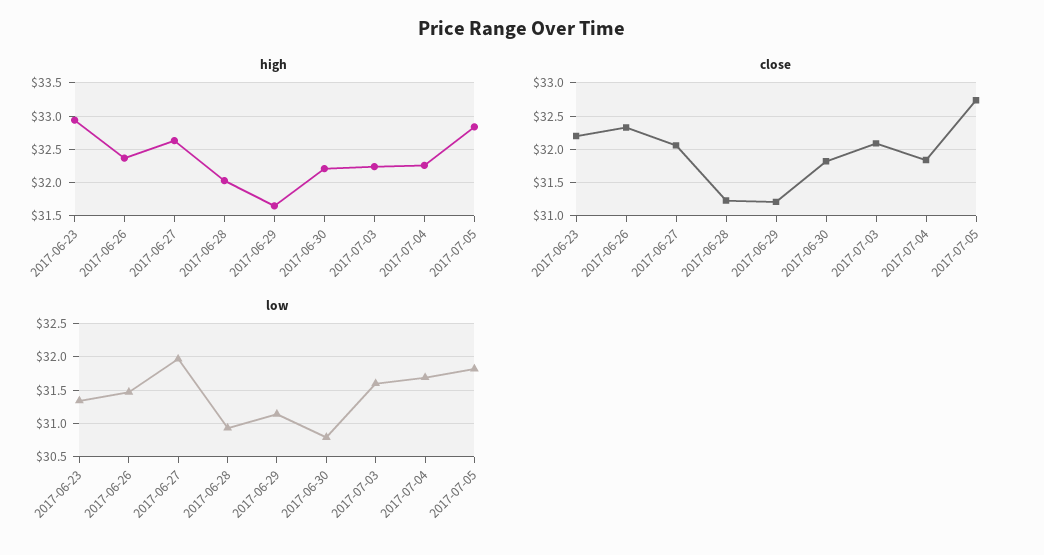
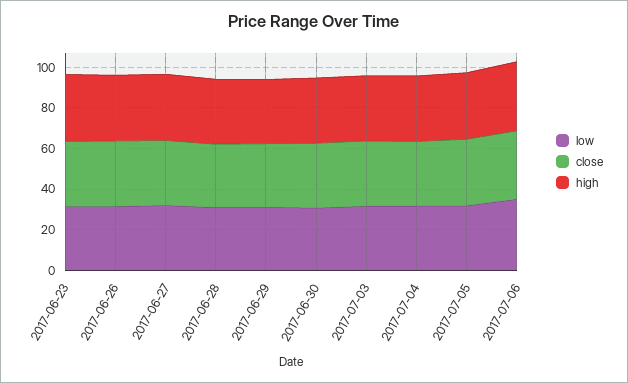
low, 2017-07-06: none -> 35
close, 2017-07-06: none -> 35
high, 2017-07-06: none -> 35

